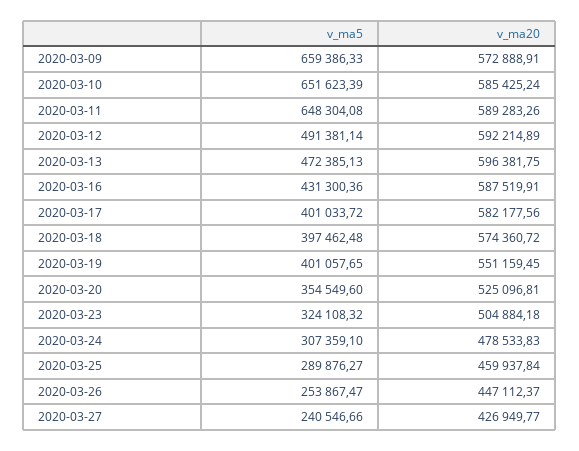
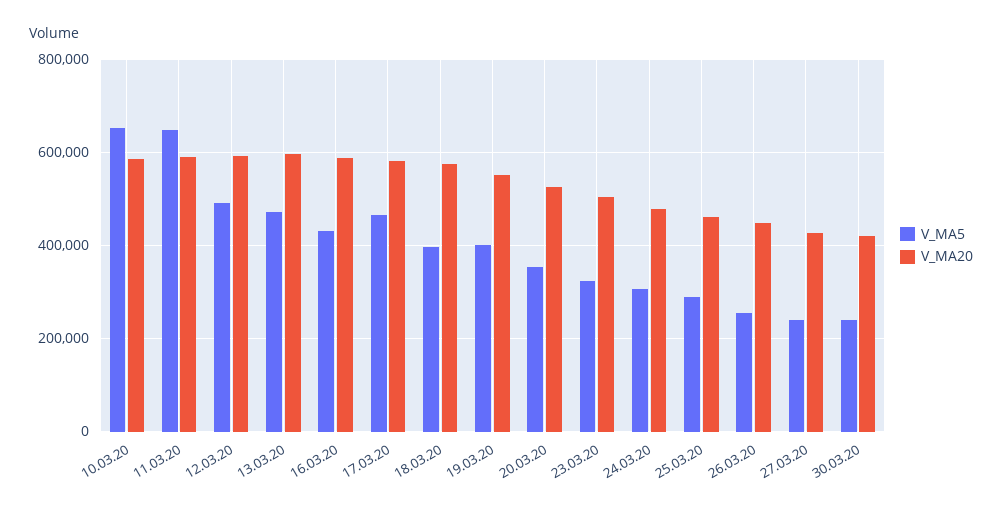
v_ma5, 2020-03-09: 659386.33 -> none
v_ma20, 2020-03-09: 572888.91 -> none
v_ma5, 2020-03-17: 401033.72 -> 460000
v_ma5, 30.03.20: none -> 240000
v_ma20, 30.03.20: none -> 420000

